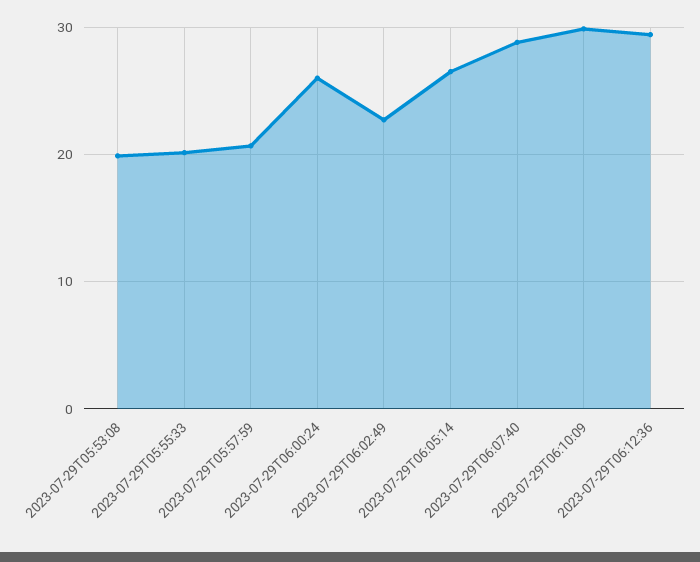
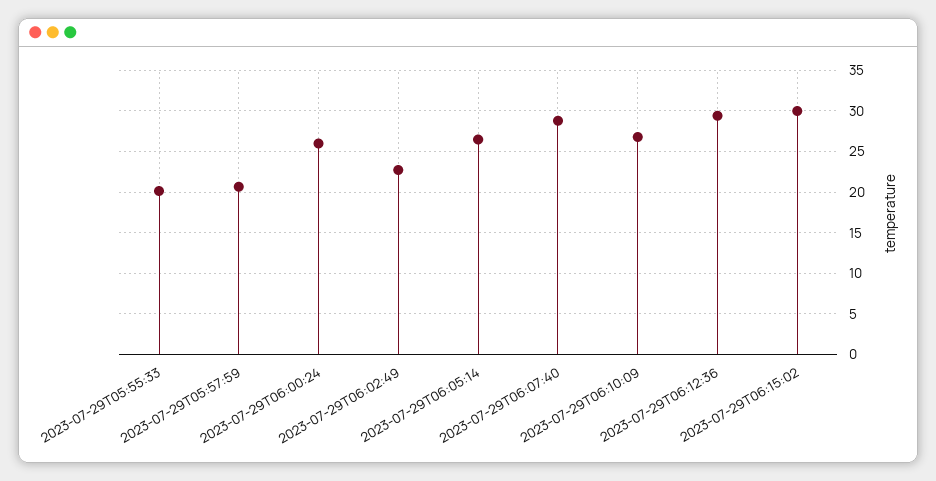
2023-07-29T05:53:08: 20 -> none
2023-07-29T06:10:09: 30 -> 27
2023-07-29T06:15:02: none -> 30

